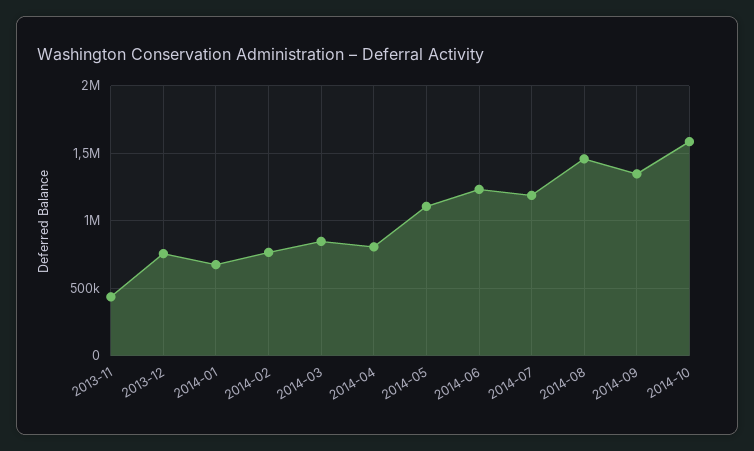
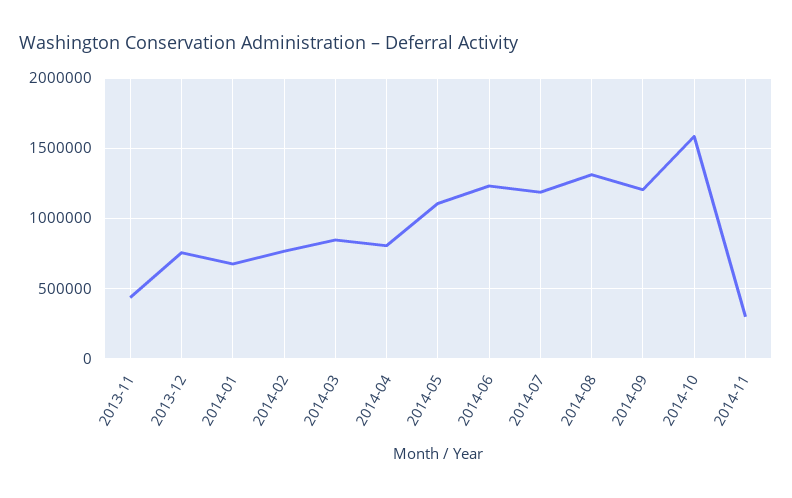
2014-08: 1450000 -> 1300000
2014-09: 1350000 -> 1200000
2014-11: none -> 300000

